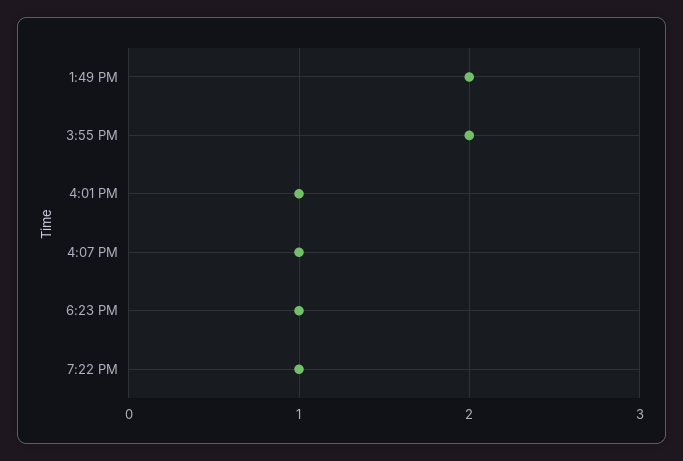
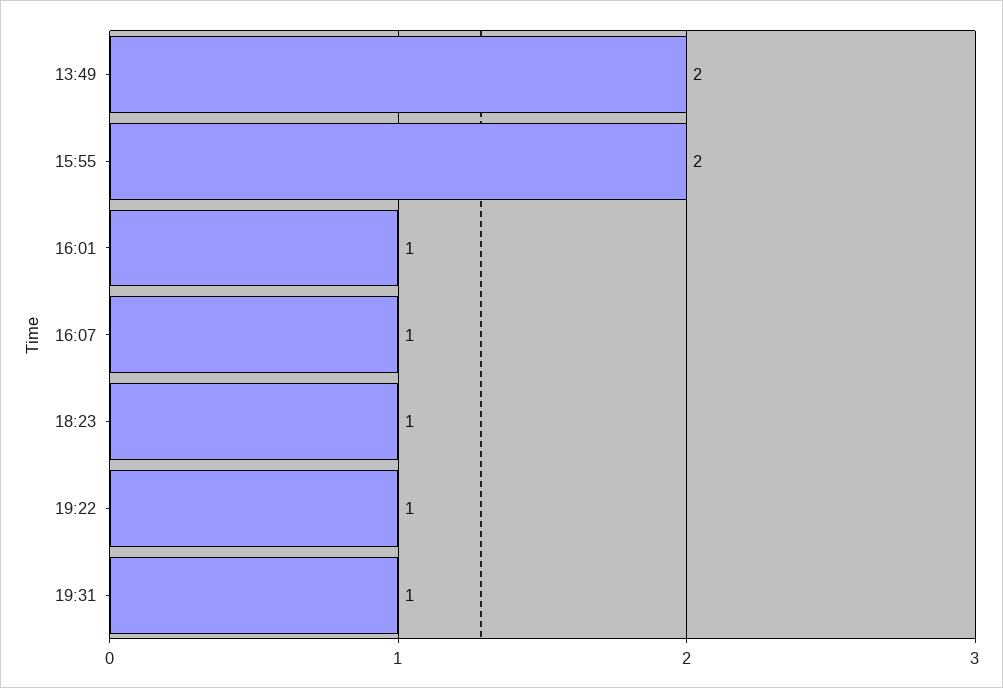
19:31: none -> 1

